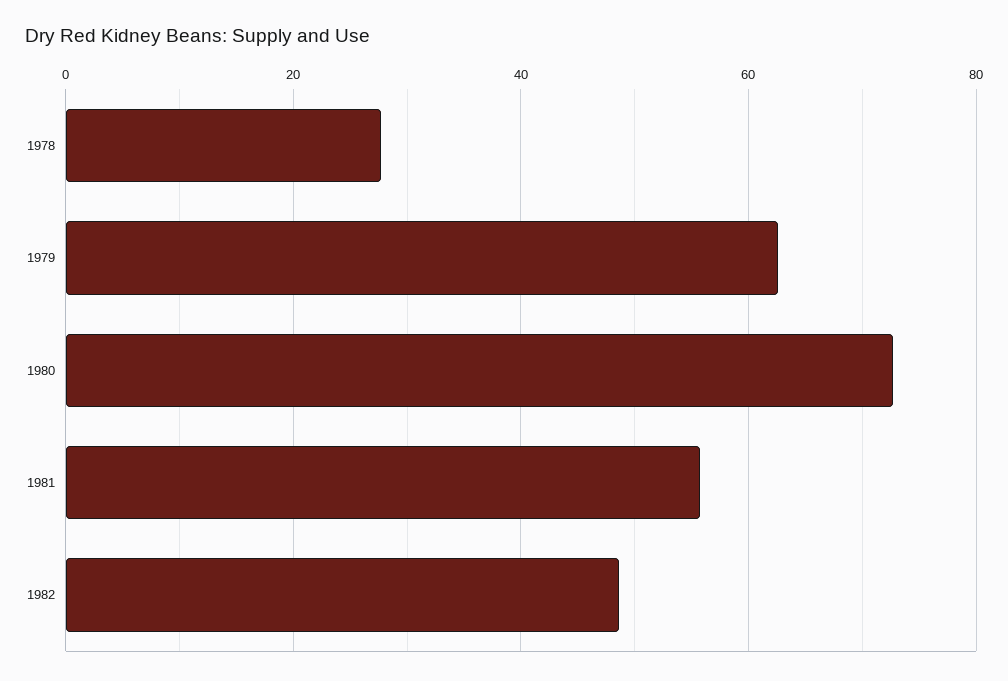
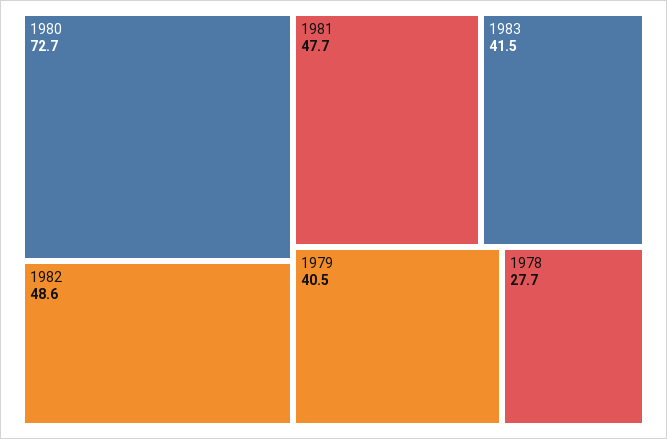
1979: 62 -> 40.5
1981: 56 -> 47.7
1983: none -> 41.5

